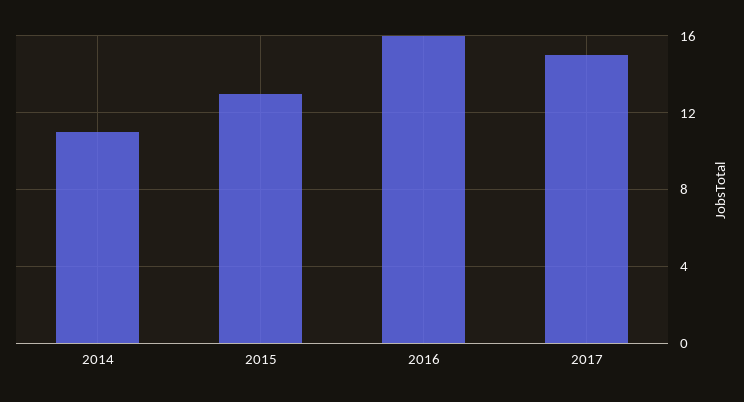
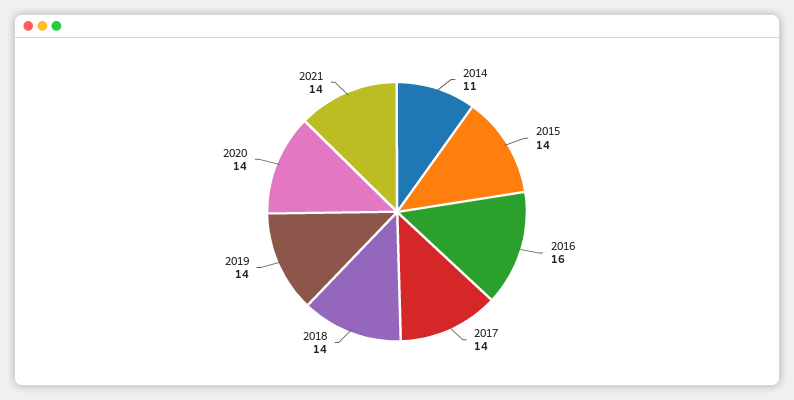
2015: 13 -> 14
2017: 15 -> 14
2018: none -> 14
2019: none -> 14
2020: none -> 14
2021: none -> 14

